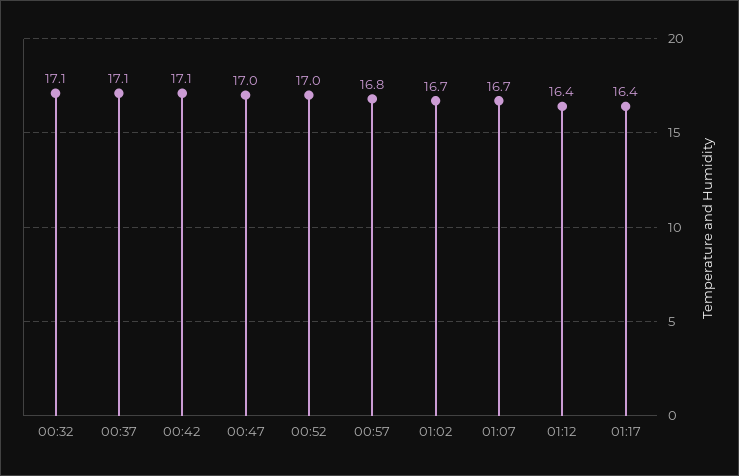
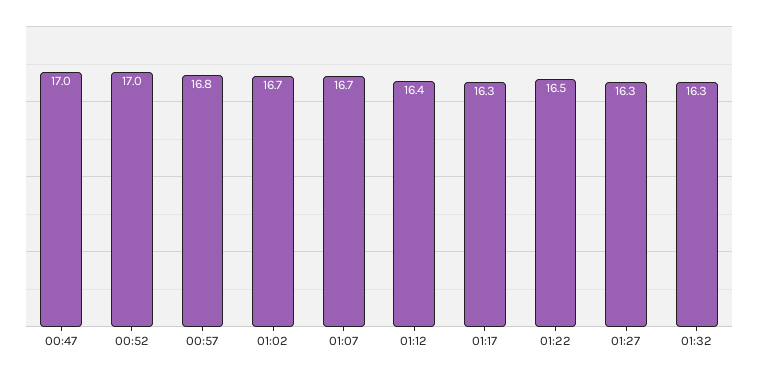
00:32: 17.1 -> none
00:37: 17.1 -> none
00:42: 17.1 -> none
01:17: 16.4 -> 16.3
01:22: none -> 16.5
01:27: none -> 16.3
01:32: none -> 16.3

